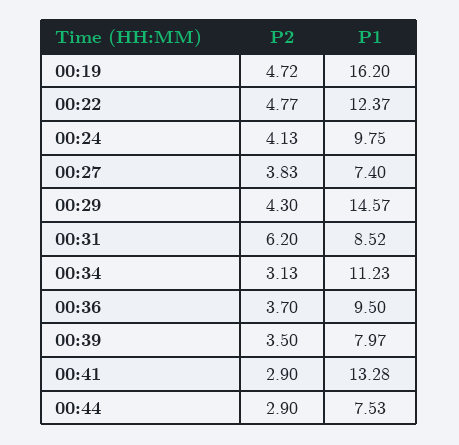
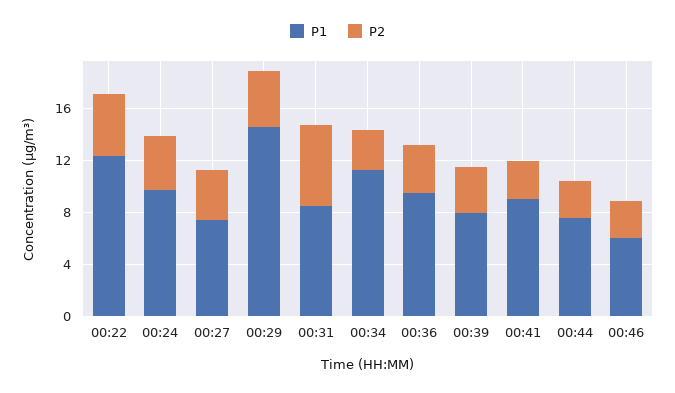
P2, 00:19: 4.72 -> none
P1, 00:19: 16.2 -> none
P1, 00:41: 13.28 -> 9
P1, 00:46: none -> 6
P2, 00:46: none -> 3

